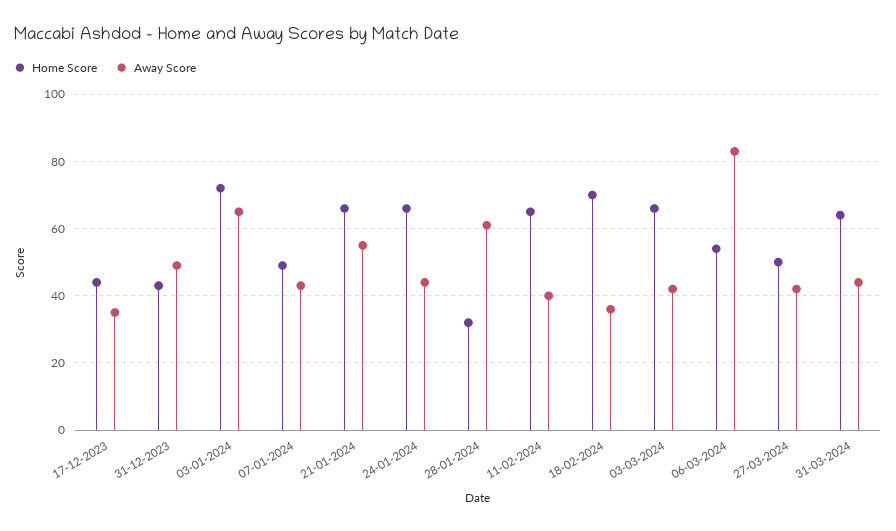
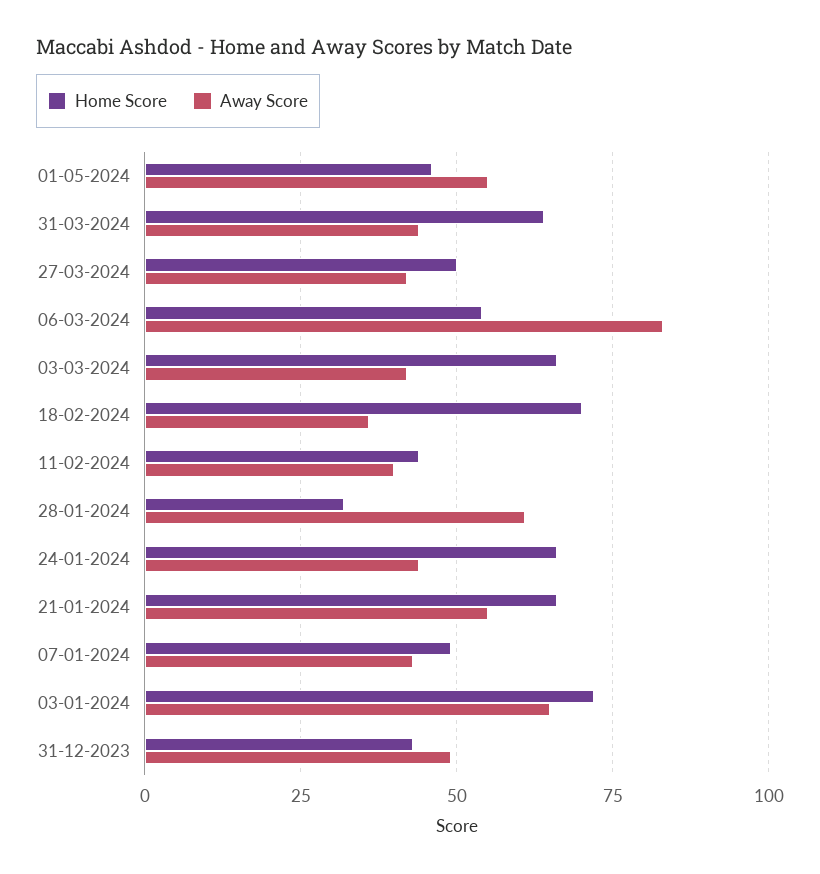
Home Score, 17-12-2023: 45 -> none
Away Score, 17-12-2023: 35 -> none
Home Score, 11-02-2024: 65 -> 45
Home Score, 01-05-2024: none -> 45
Away Score, 01-05-2024: none -> 55

